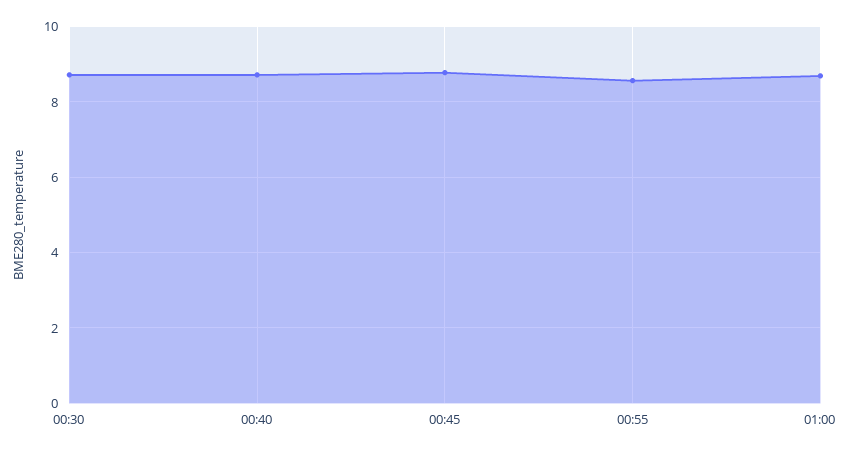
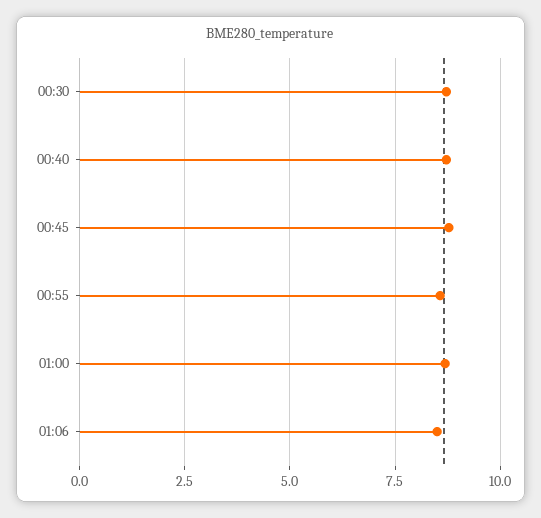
01:06: none -> 8.5

